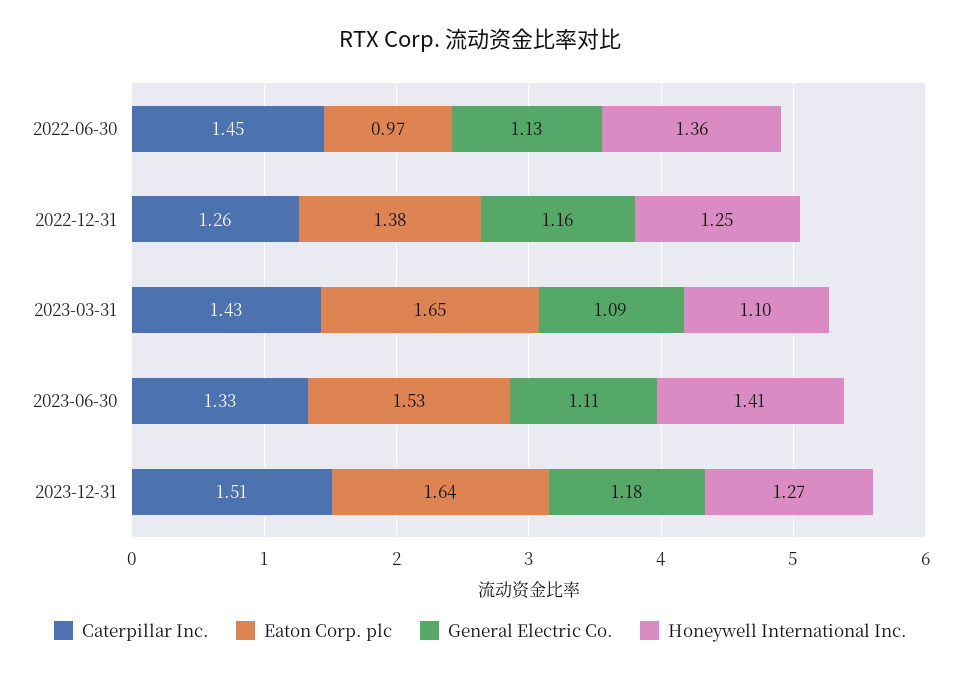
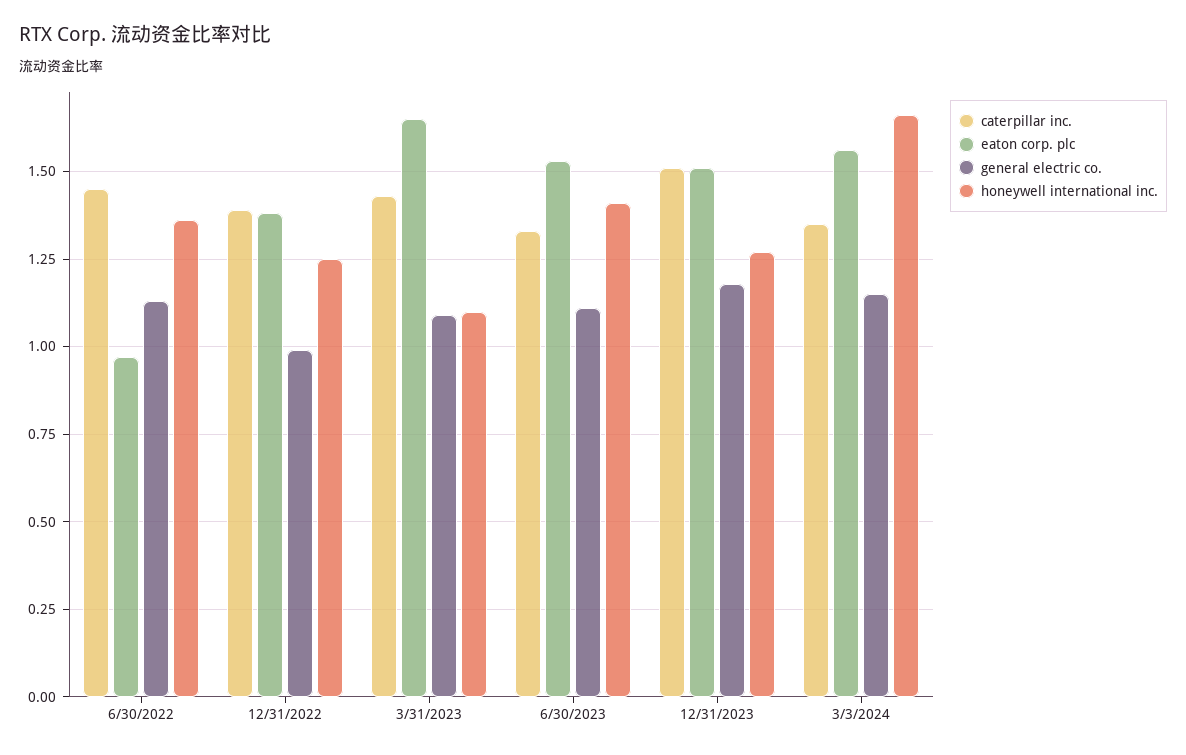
Caterpillar Inc., 2022-12-31: 1.26 -> 1.4
General Electric Co., 2022-12-31: 1.16 -> 1
Eaton Corp. plc, 2023-12-31: 1.64 -> 1.5
Caterpillar Inc., 3/3/2024: none -> 1.35
Eaton Corp. plc, 3/3/2024: none -> 1.55
General Electric Co., 3/3/2024: none -> 1.15
Honeywell International Inc., 3/3/2024: none -> 1.65

